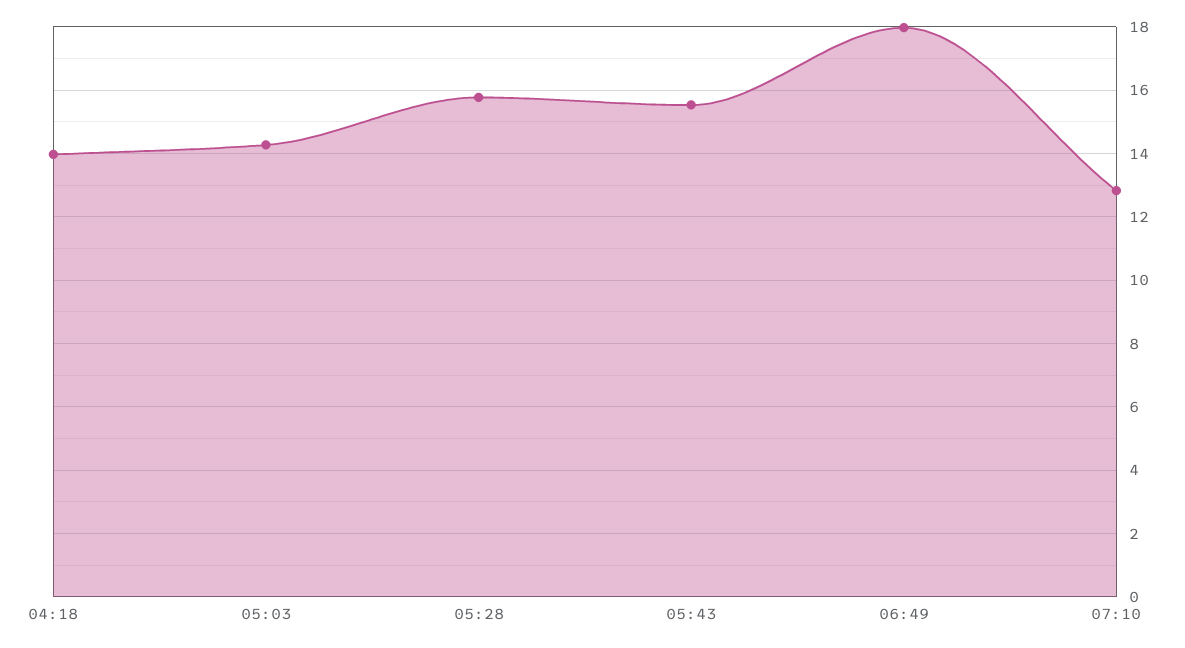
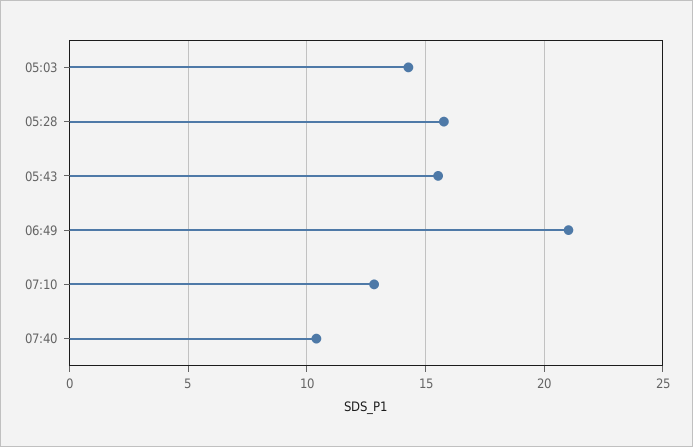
04:18: 14 -> none
06:49: 18 -> 21
07:40: none -> 10.5

